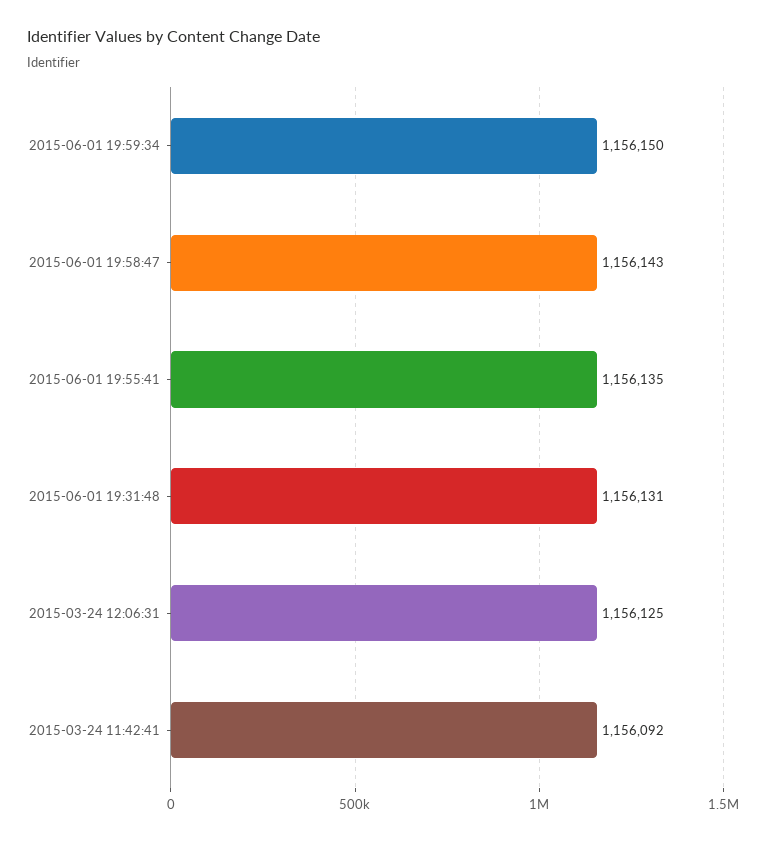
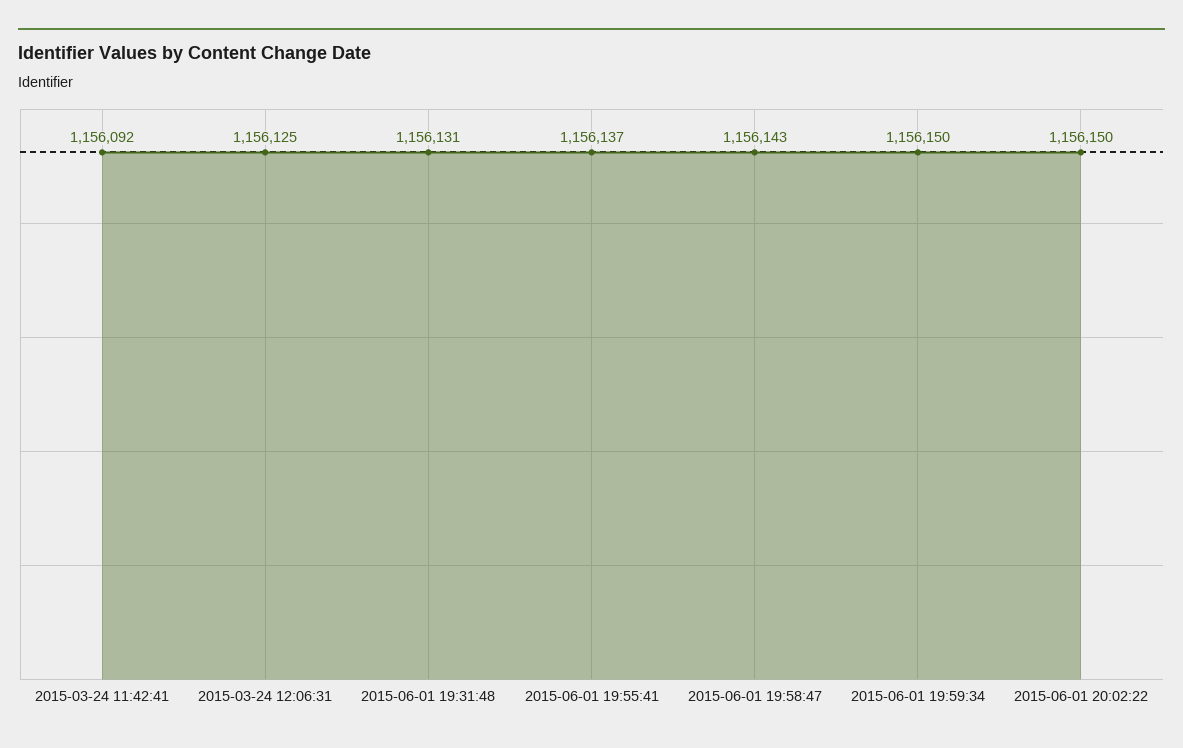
2015-06-01 19:55:41: 1156135 -> 1156137
2015-06-01 20:02:22: none -> 1156150

